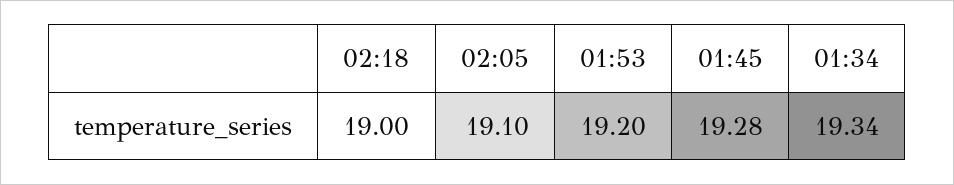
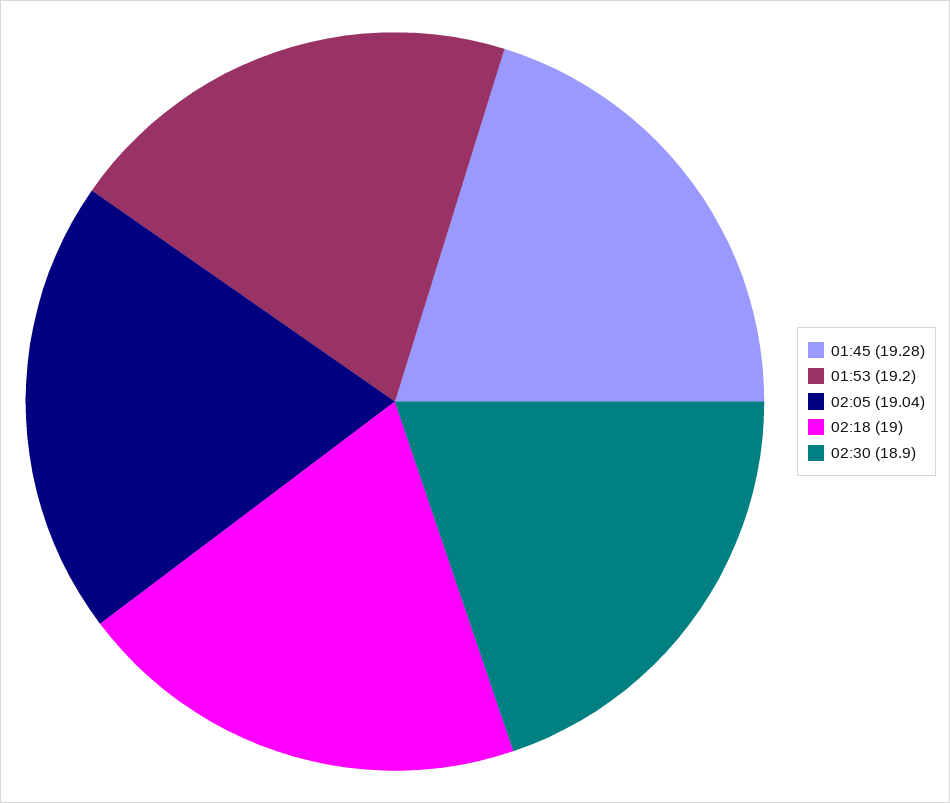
02:05: 19.1 -> 19.04
01:34: 19.34 -> none
02:30: none -> 18.9

